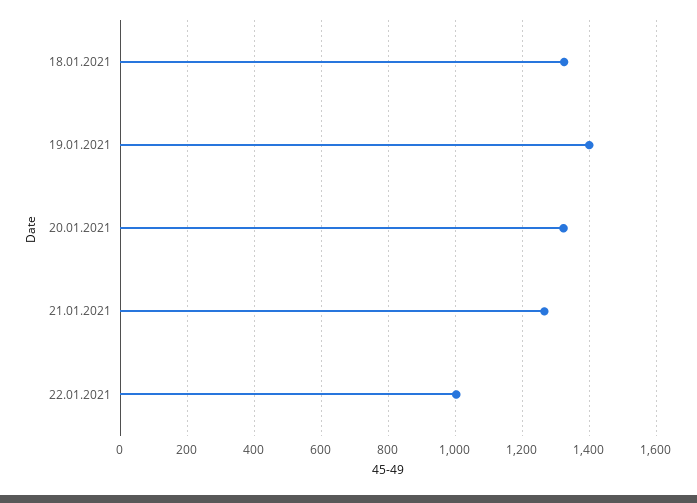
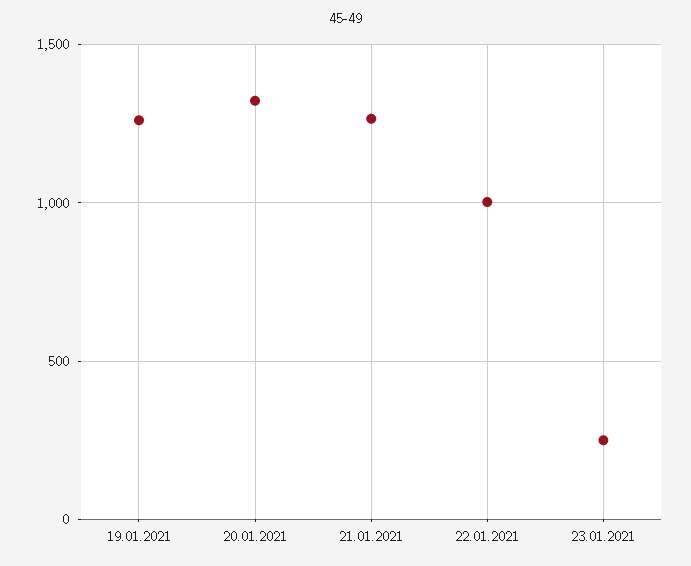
18.01.2021: 1320 -> none
19.01.2021: 1400 -> 1250
23.01.2021: none -> 250

